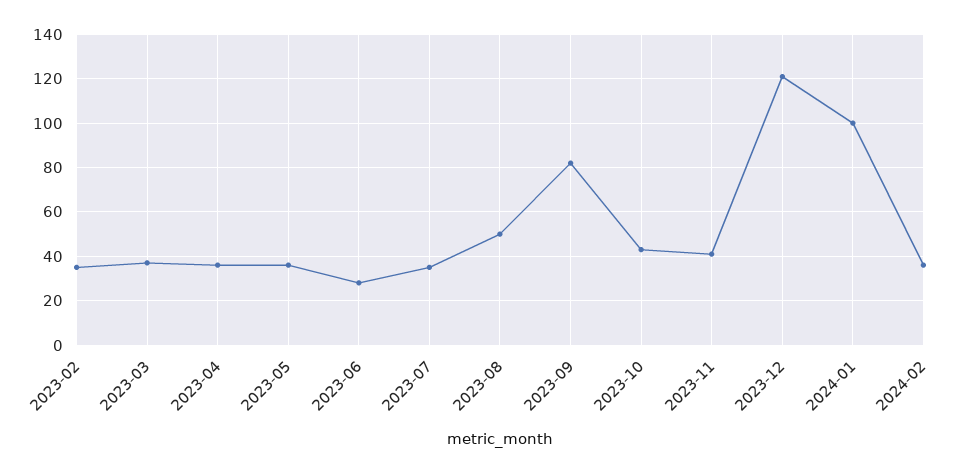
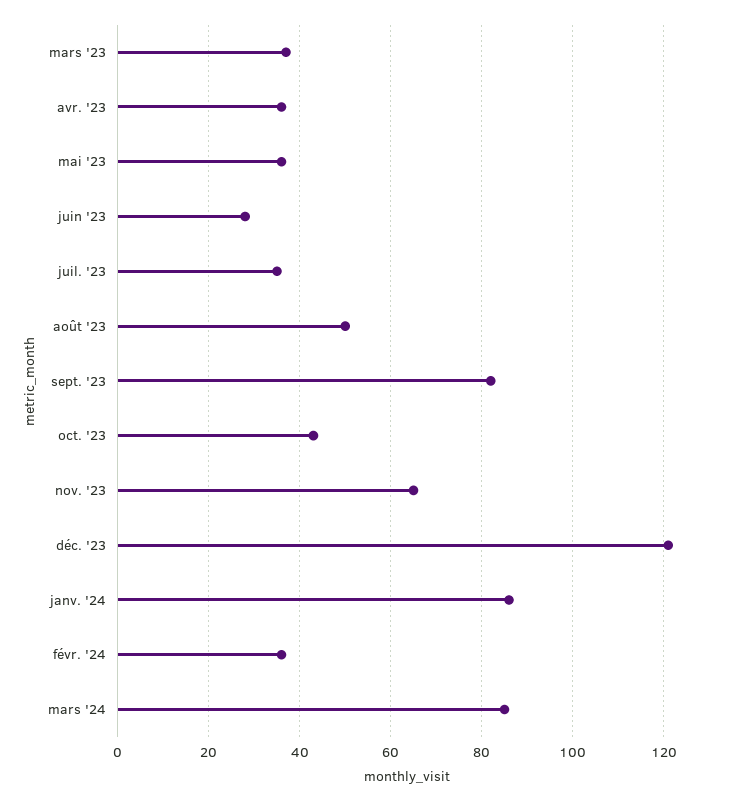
2023-02: 35 -> none
2023-11: 40 -> 65
2024-01: 100 -> 85
mars '24: none -> 85

